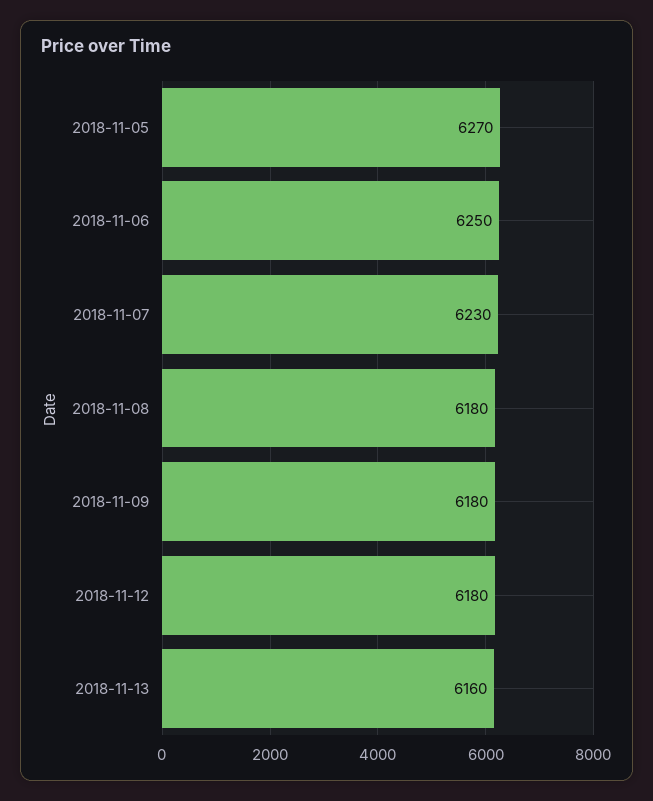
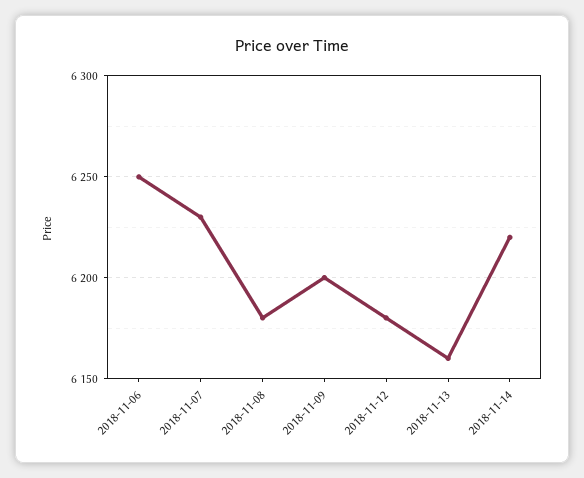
2018-11-05: 6270 -> none
2018-11-09: 6180 -> 6200
2018-11-14: none -> 6220

